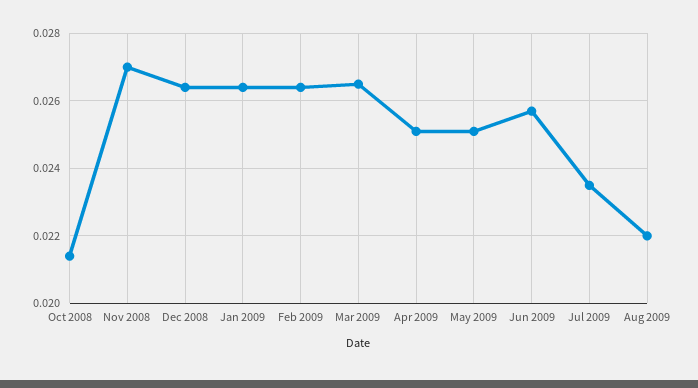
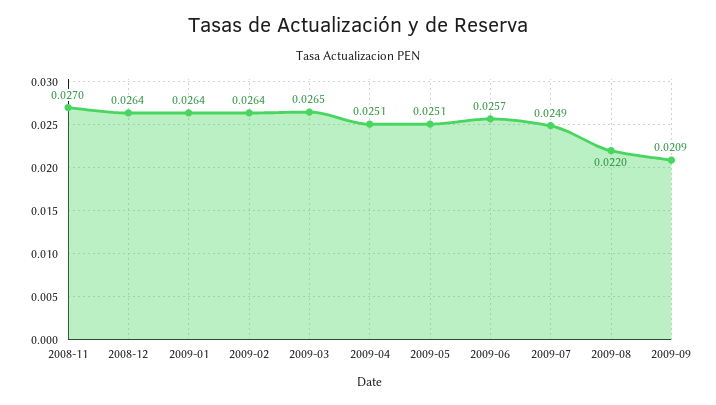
Oct 2008: 0.0215 -> none
Jul 2009: 0.0235 -> 0.0249
2009-09: none -> 0.0209

